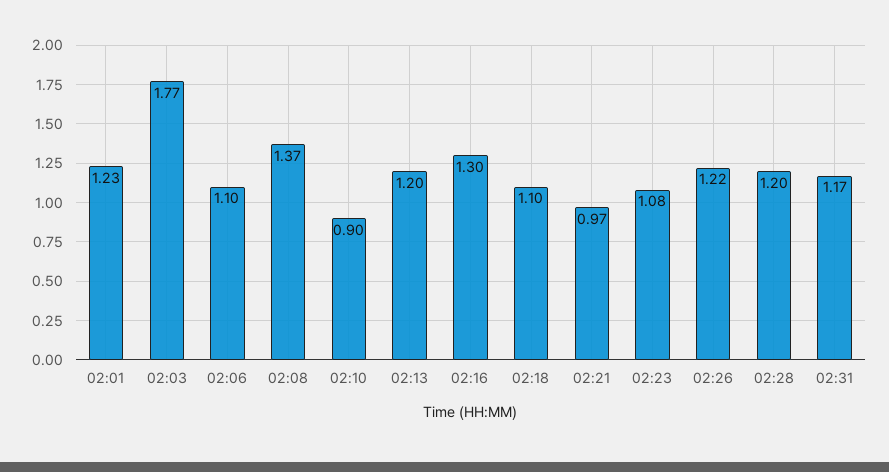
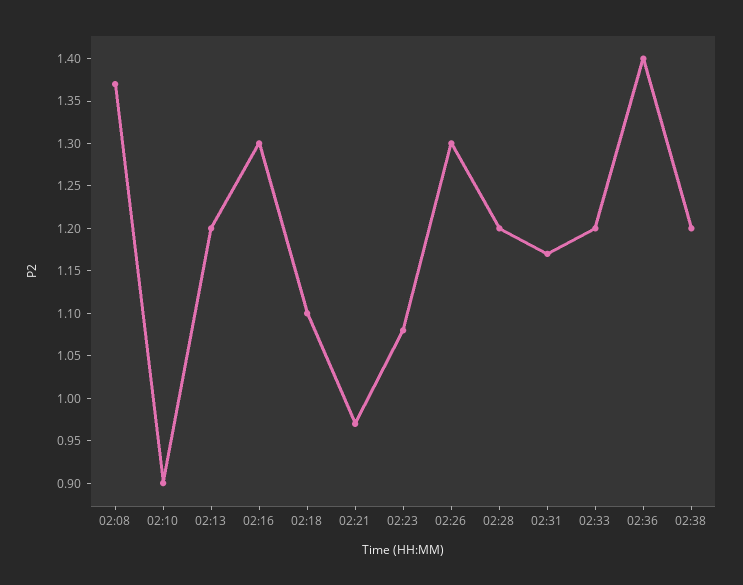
02:01: 1.23 -> none
02:03: 1.77 -> none
02:06: 1.1 -> none
02:26: 1.22 -> 1.3
02:33: none -> 1.2
02:36: none -> 1.4
02:38: none -> 1.2

